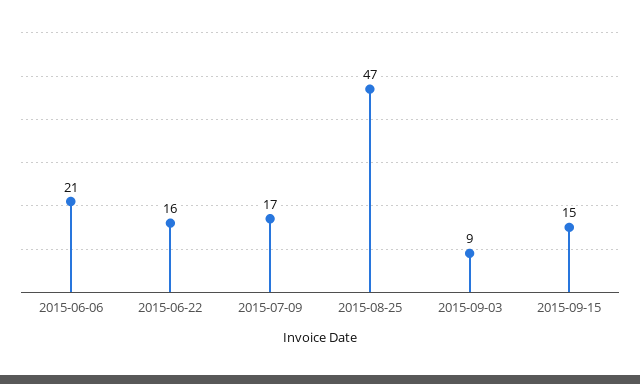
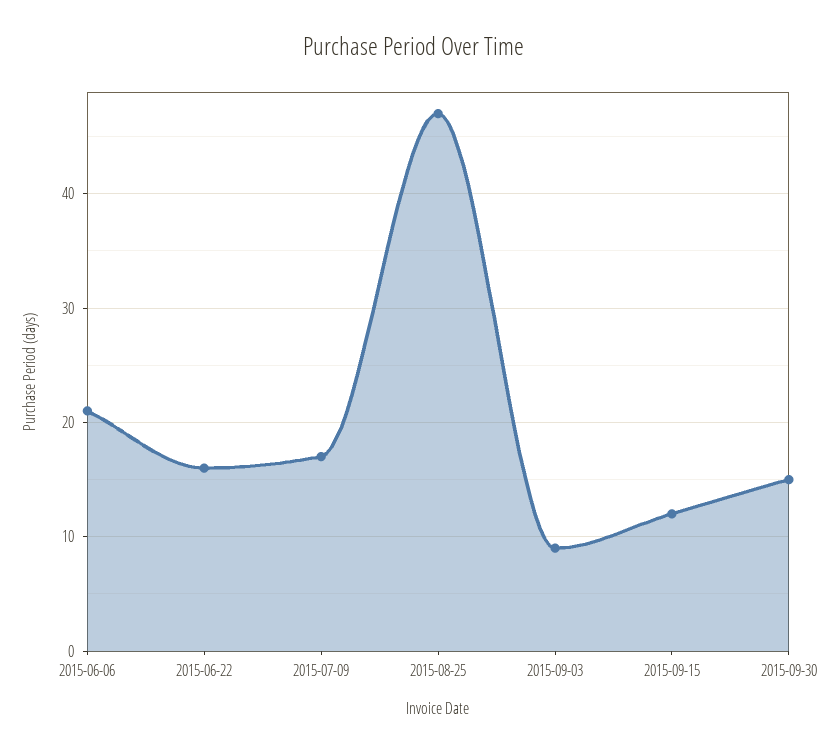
2015-09-15: 15 -> 12
2015-09-30: none -> 15

